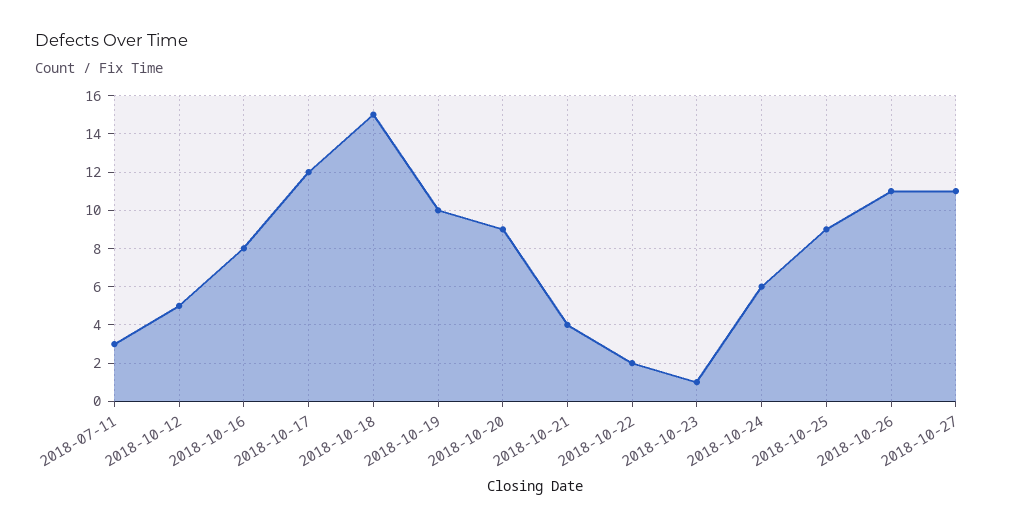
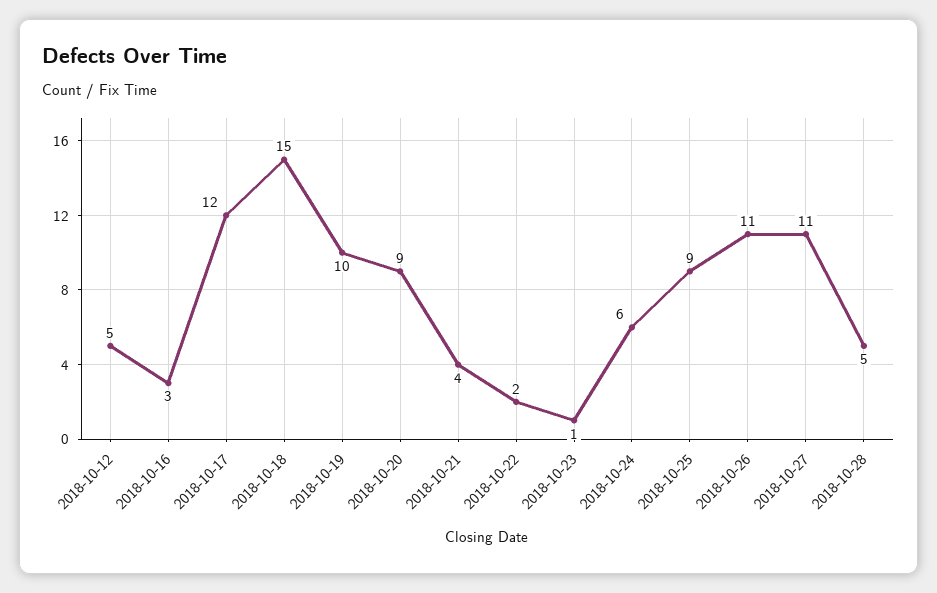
2018-07-11: 3 -> none
2018-10-16: 8 -> 3
2018-10-28: none -> 5

